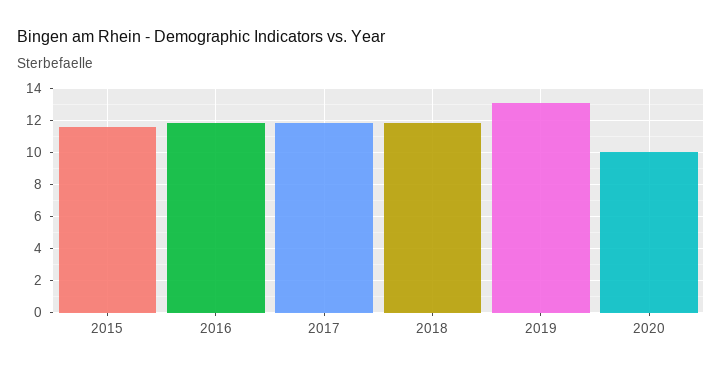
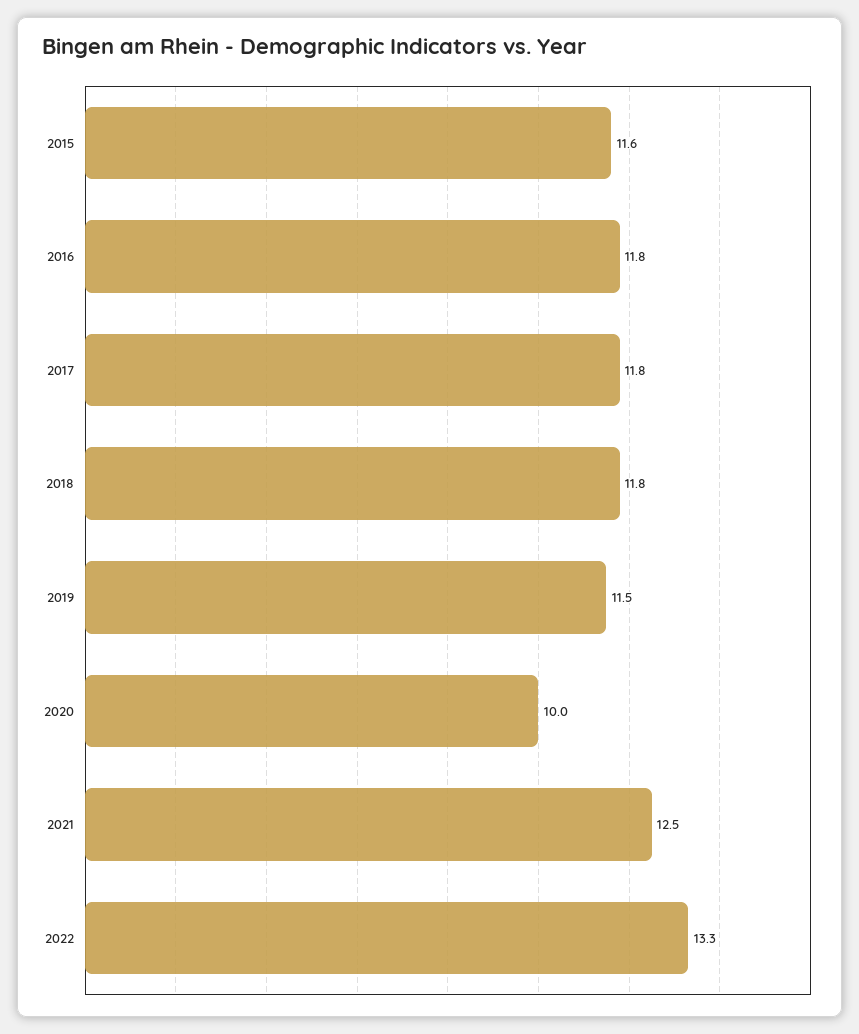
2019: 13 -> 11.5
2021: none -> 12.5
2022: none -> 13.3

